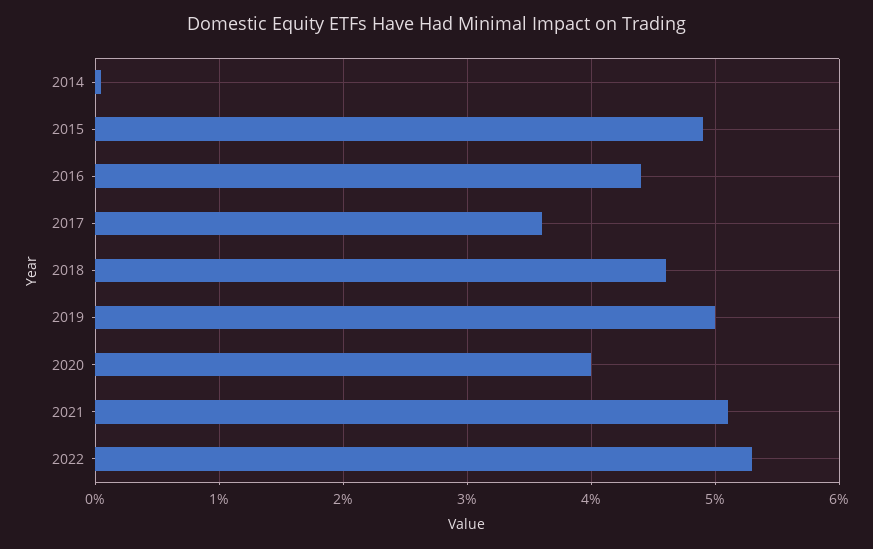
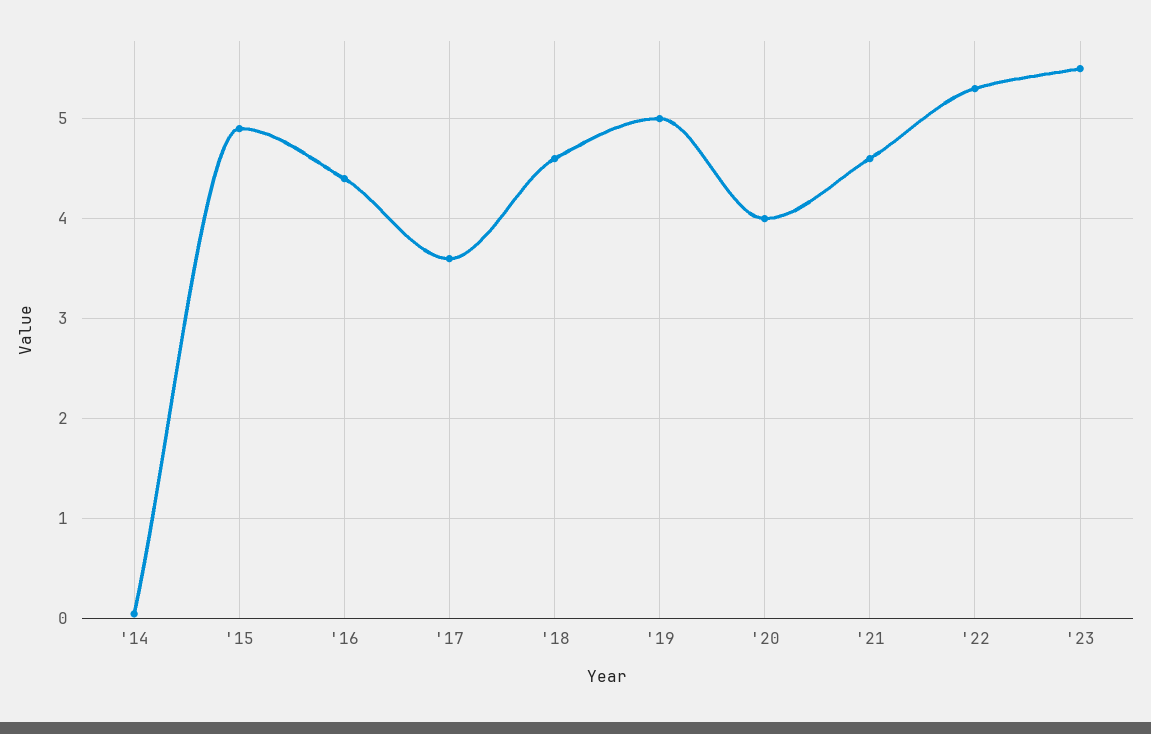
2021: 5.1 -> 4.6
'23: none -> 5.5

